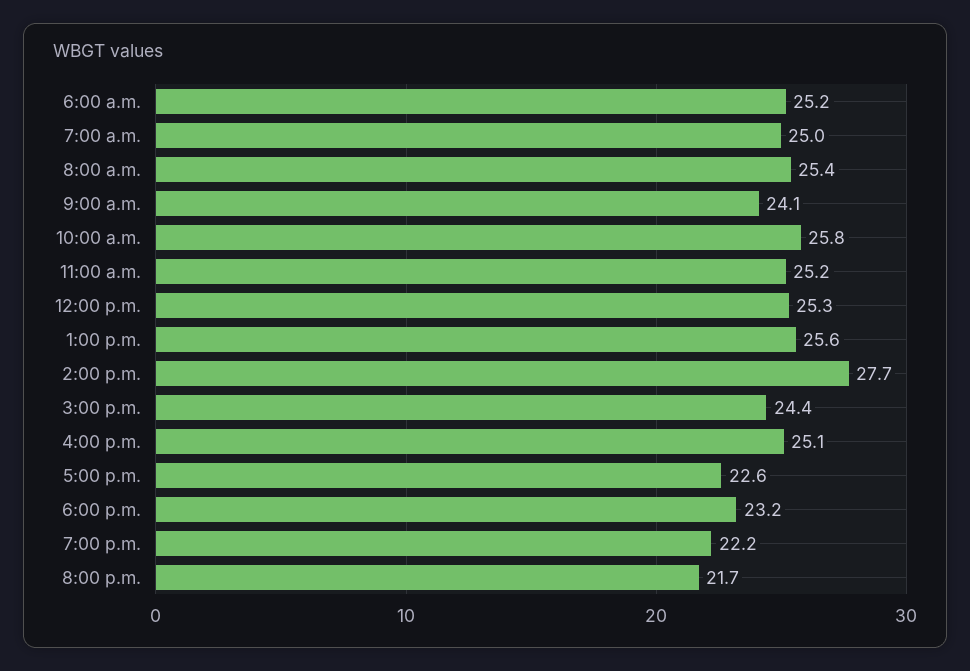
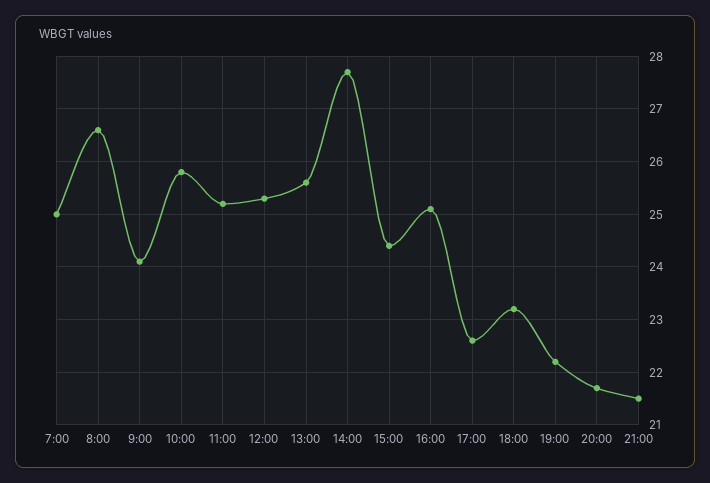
6:00 a.m.: 25.2 -> none
8:00 a.m.: 25.4 -> 26.5
21:00: none -> 21.5

